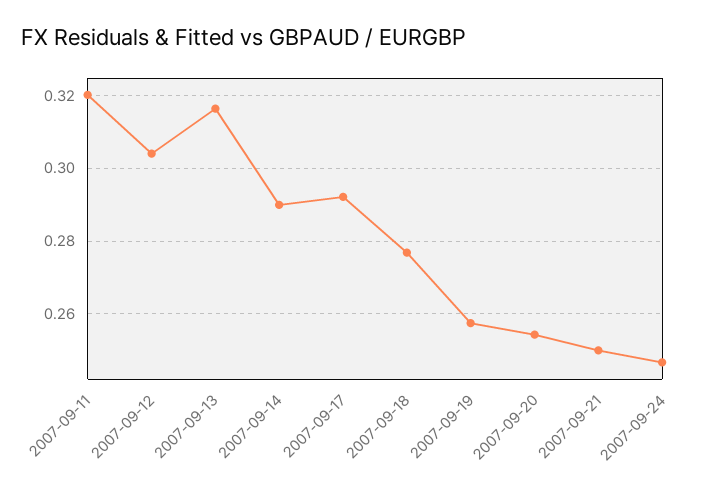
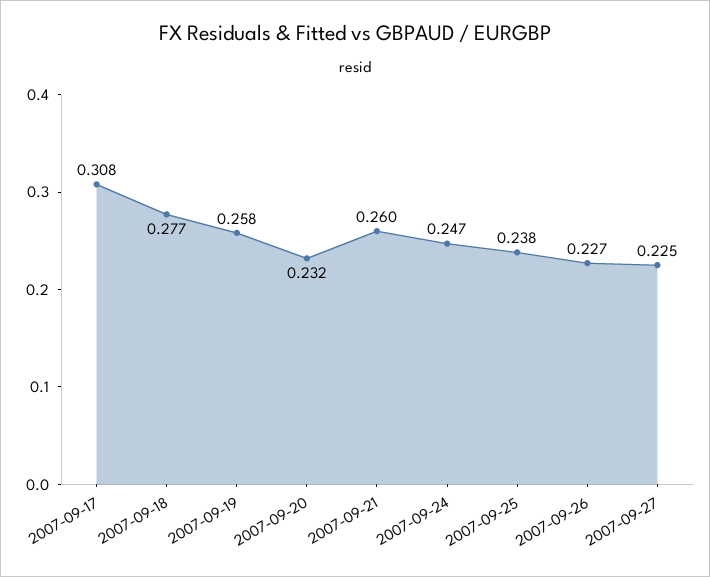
2007-09-11: 0.32 -> none
2007-09-12: 0.304 -> none
2007-09-13: 0.316 -> none
2007-09-14: 0.29 -> none
2007-09-17: 0.292 -> 0.308
2007-09-20: 0.254 -> 0.232
2007-09-21: 0.25 -> 0.26
2007-09-25: none -> 0.238
2007-09-26: none -> 0.227
2007-09-27: none -> 0.225

